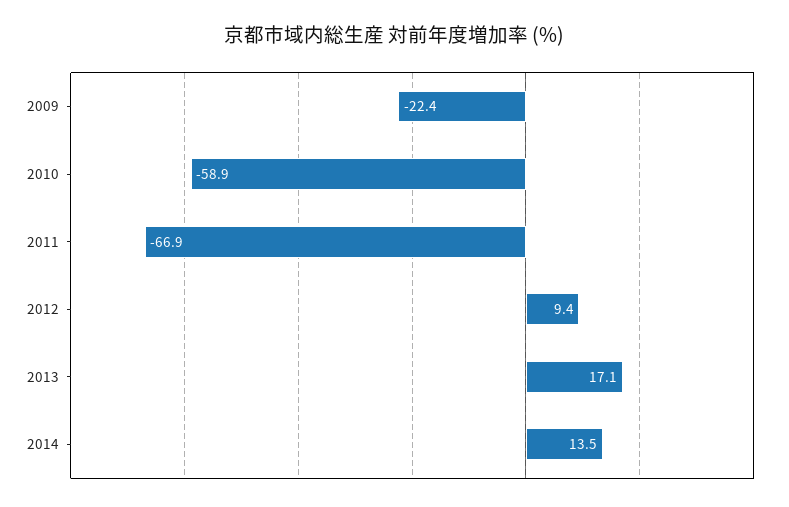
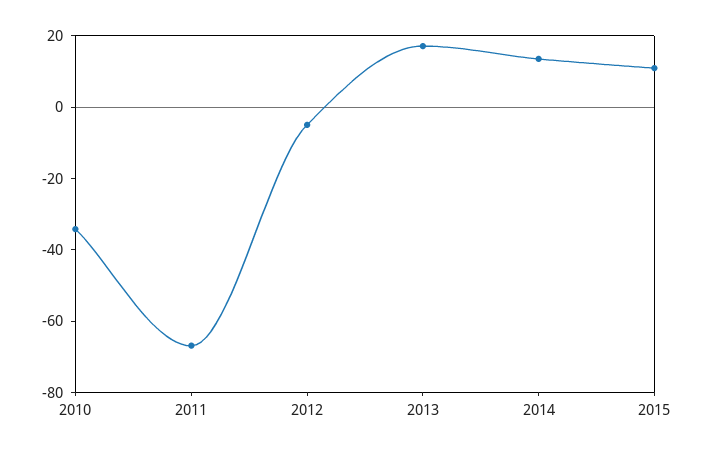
2009: -22.4 -> none
2010: -58.9 -> -35
2012: 9.4 -> -5
2015: none -> 10

